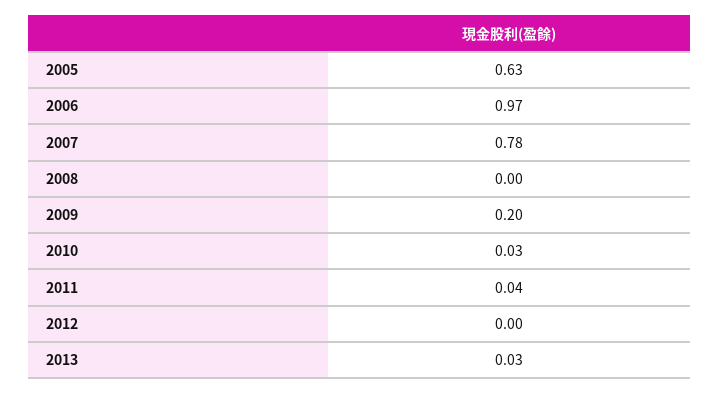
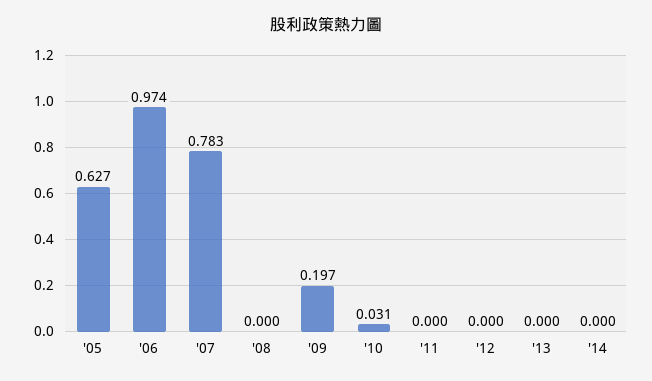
2011: 0.04 -> 0
2013: 0.03 -> 0
'14: none -> 0

